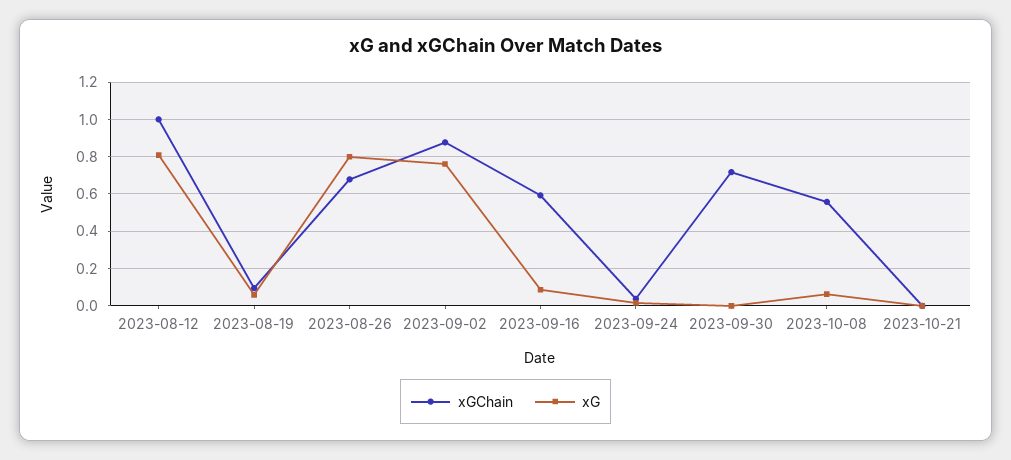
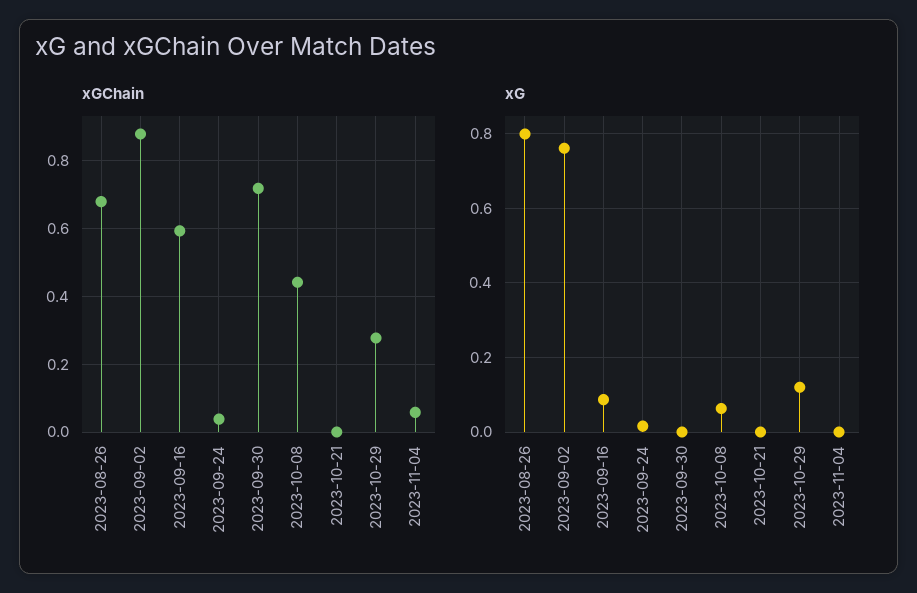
xGChain, 2023-08-12: 1 -> none
xG, 2023-08-12: 0.8 -> none
xGChain, 2023-08-19: 0.1 -> none
xG, 2023-08-19: 0.05 -> none
xGChain, 2023-10-08: 0.55 -> 0.44
xGChain, 2023-10-29: none -> 0.28
xGChain, 2023-11-04: none -> 0.06
xG, 2023-10-29: none -> 0.12
xG, 2023-11-04: none -> 0

